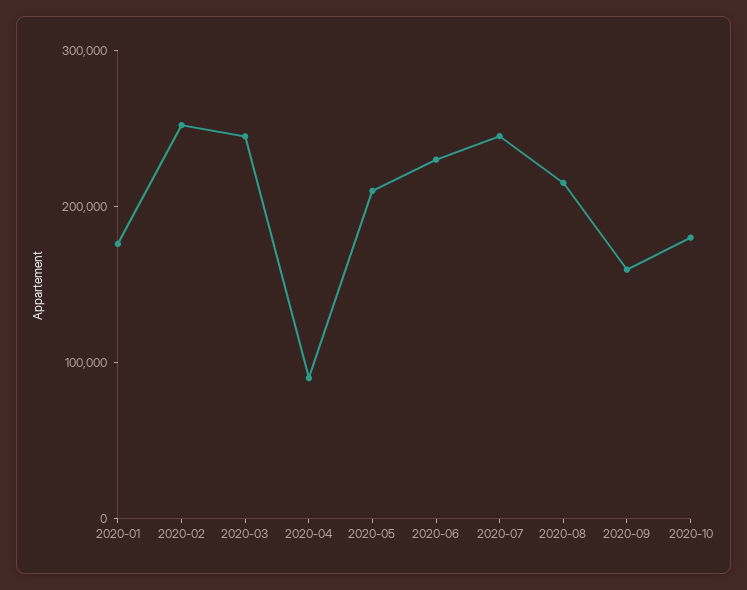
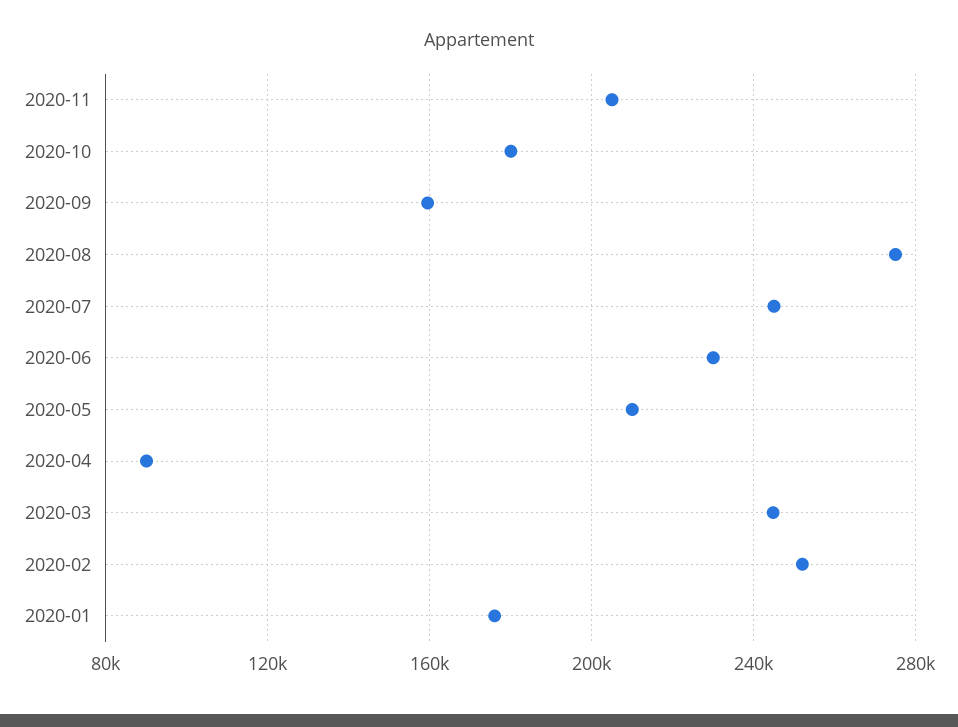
2020-08: 220000 -> 275000
2020-11: none -> 205000

